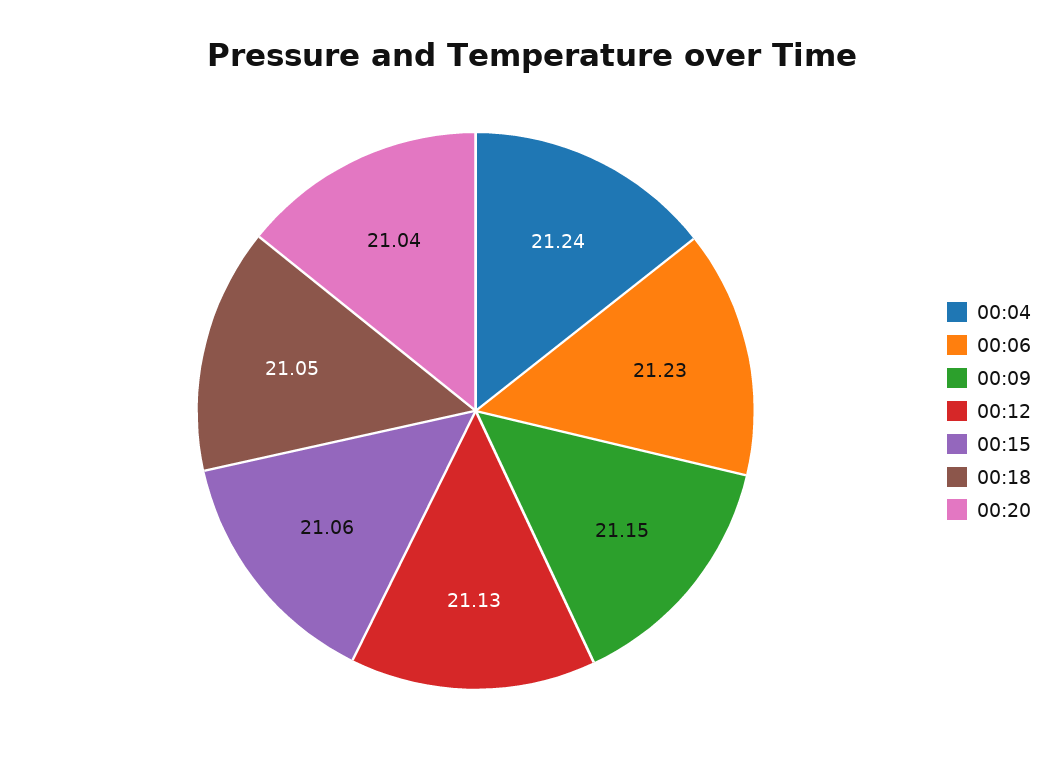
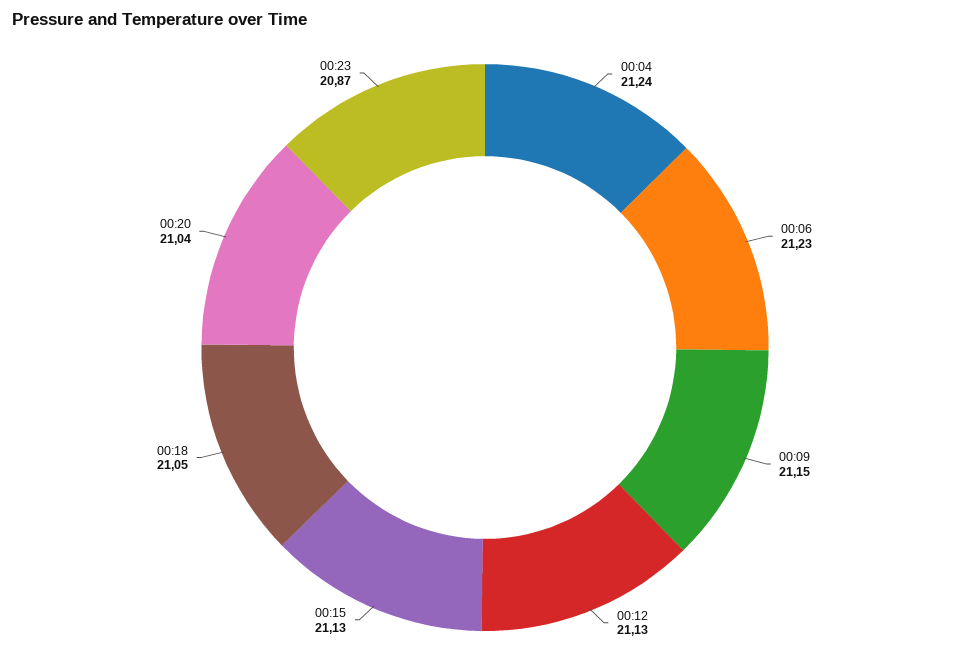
00:15: 21.06 -> 21.13
00:23: none -> 20.87

